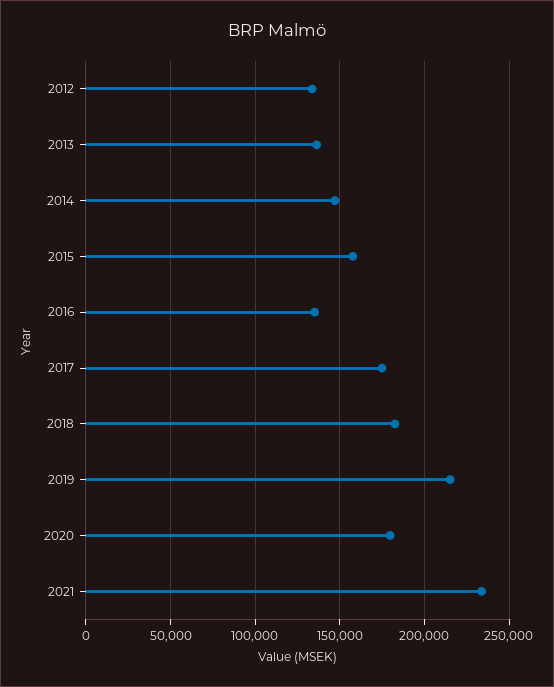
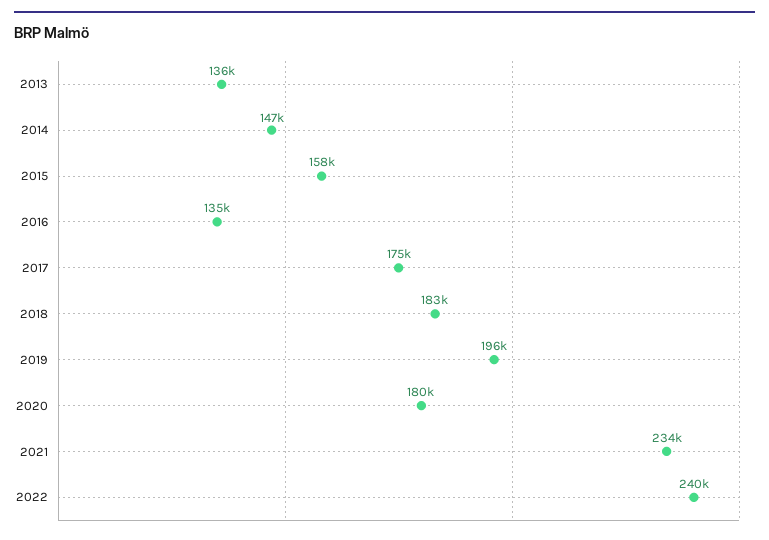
2012: 135000 -> none
2019: 215000 -> 196000
2022: none -> 240000

